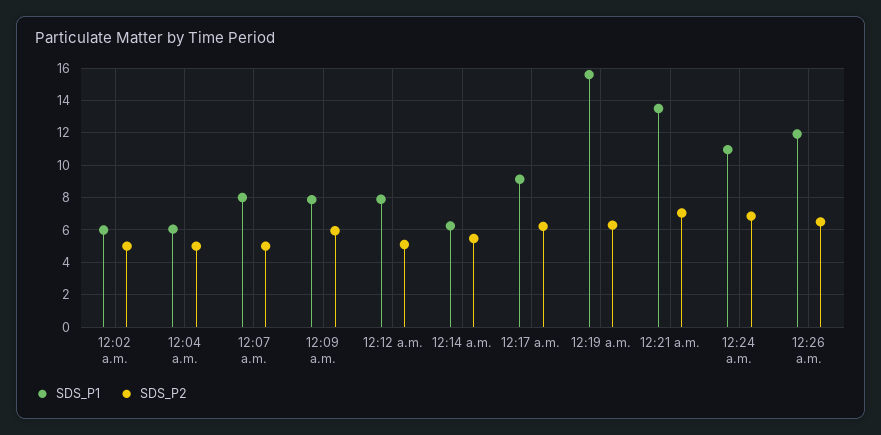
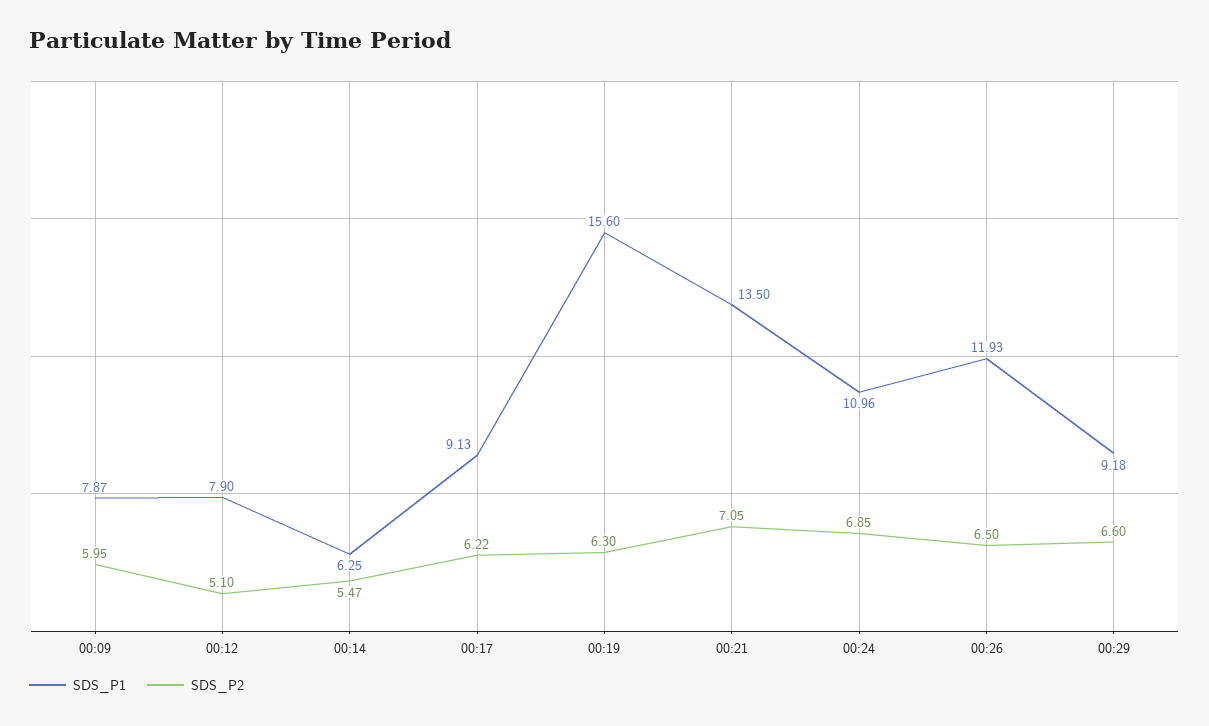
SDS_P1, 12:02 a.m.: 6 -> none
SDS_P2, 12:02 a.m.: 5 -> none
SDS_P1, 12:04 a.m.: 6 -> none
SDS_P2, 12:04 a.m.: 5 -> none
SDS_P1, 12:07 a.m.: 8 -> none
SDS_P2, 12:07 a.m.: 5 -> none
SDS_P1, 00:29: none -> 9.18
SDS_P2, 00:29: none -> 6.6

